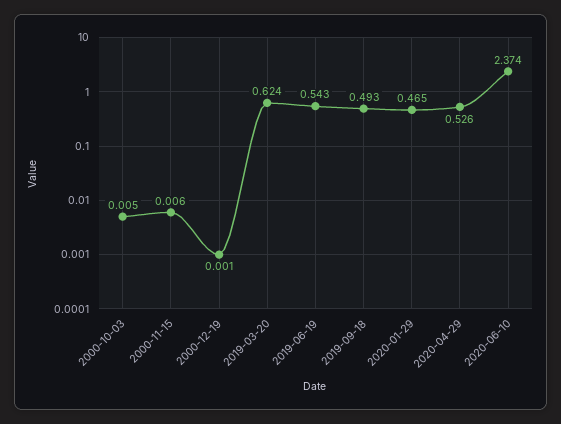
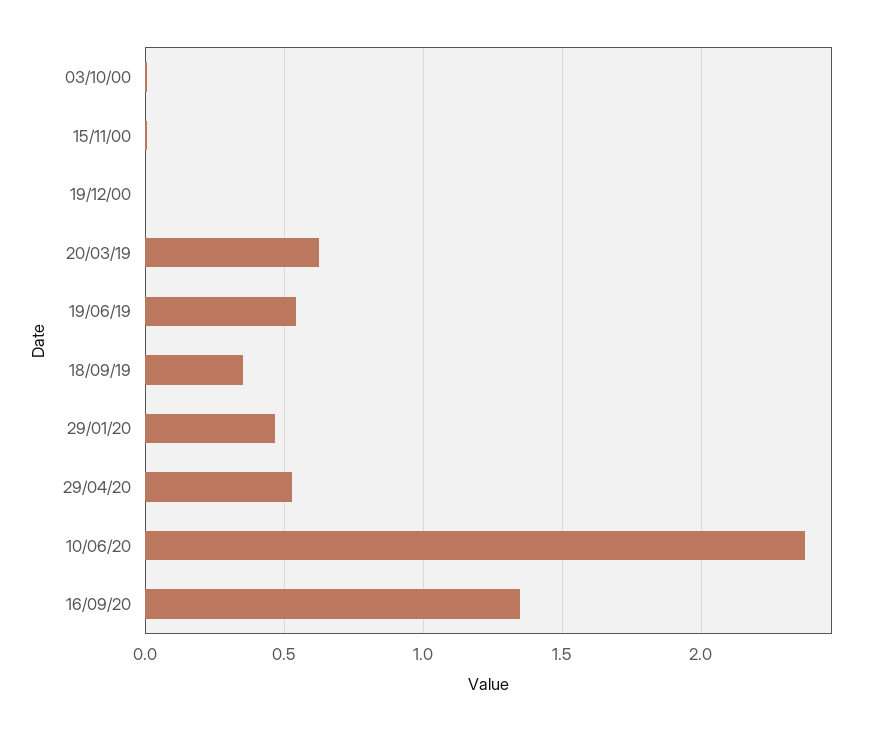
2019-09-18: 0.493 -> 0.35
16/09/20: none -> 1.35

